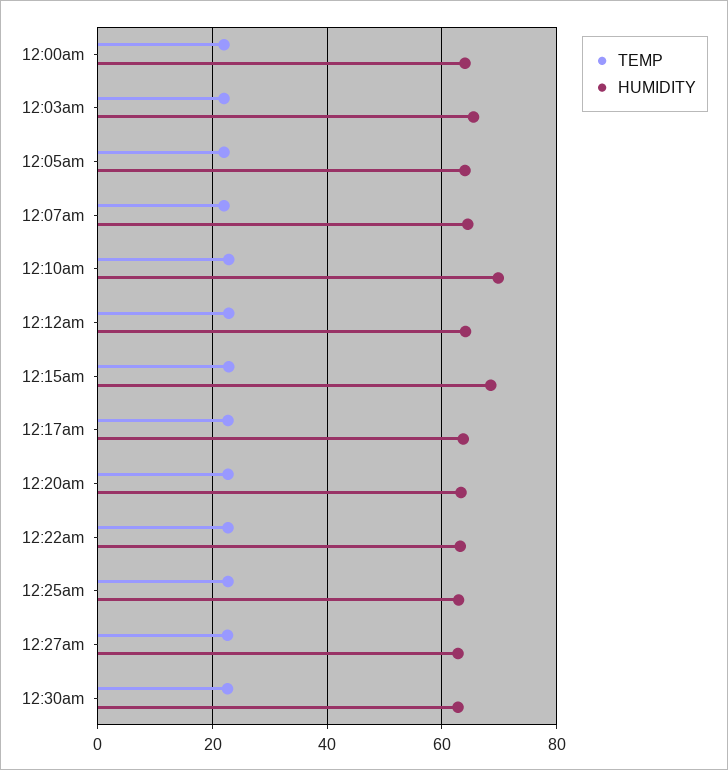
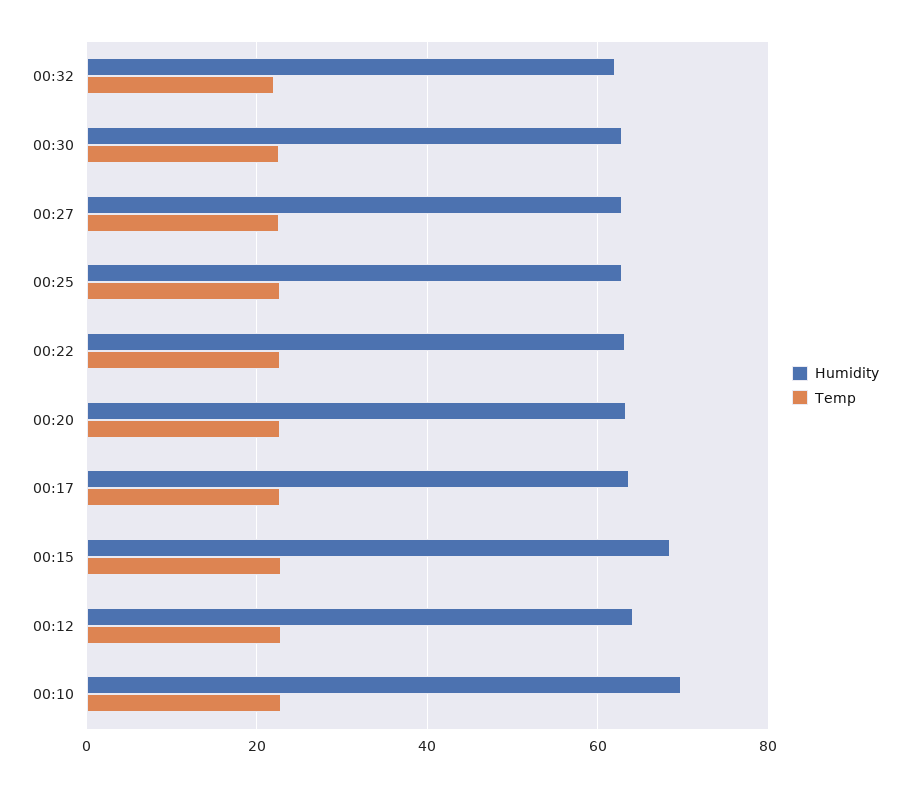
TEMP, 12:00am: 22 -> none
HUMIDITY, 12:00am: 64 -> none
TEMP, 12:03am: 22 -> none
HUMIDITY, 12:03am: 66 -> none
TEMP, 12:05am: 22 -> none
HUMIDITY, 12:05am: 64 -> none
TEMP, 12:07am: 22 -> none
HUMIDITY, 12:07am: 64 -> none
HUMIDITY, 00:32: none -> 62
TEMP, 00:32: none -> 22

